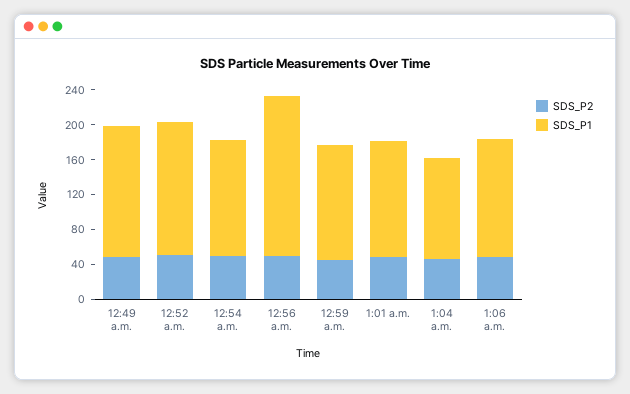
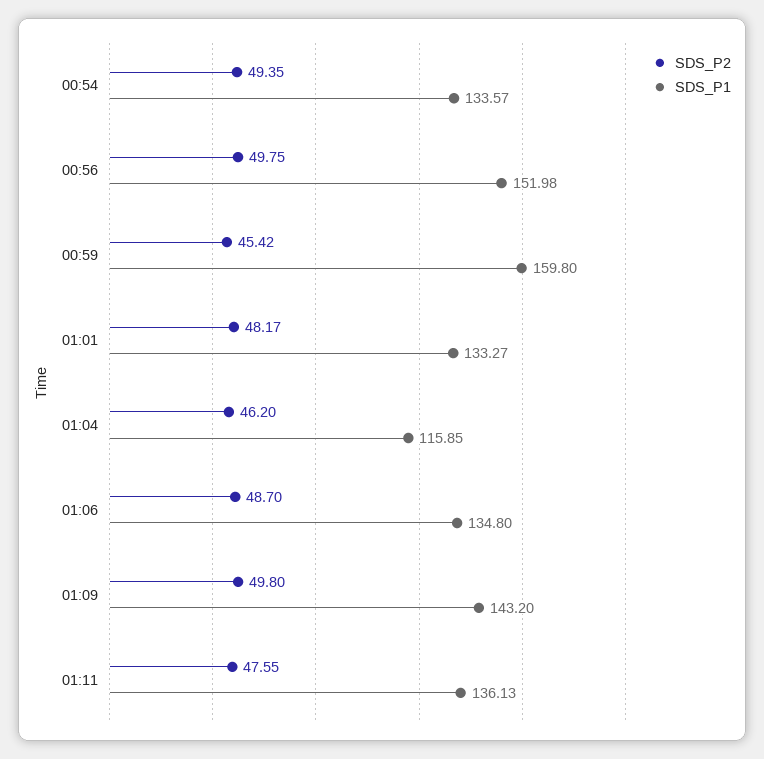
SDS_P2, 12:49 a.m.: 50 -> none
SDS_P1, 12:49 a.m.: 150 -> none
SDS_P2, 12:52 a.m.: 50 -> none
SDS_P1, 12:52 a.m.: 150 -> none
SDS_P1, 12:56 a.m.: 180 -> 151.98
SDS_P1, 12:59 a.m.: 130 -> 159.8
SDS_P2, 01:09: none -> 49.8
SDS_P1, 01:09: none -> 143.2
SDS_P2, 01:11: none -> 47.55
SDS_P1, 01:11: none -> 136.13

